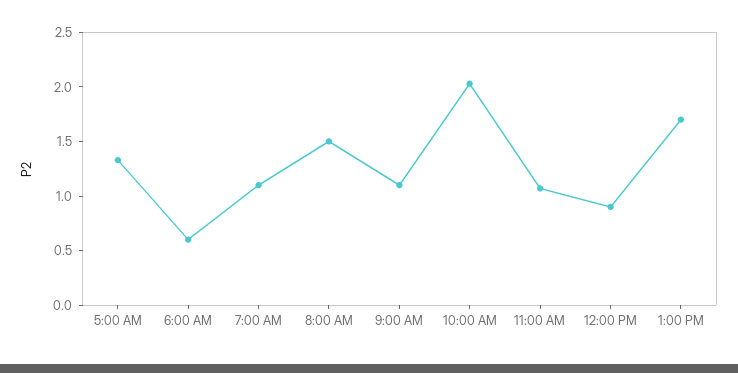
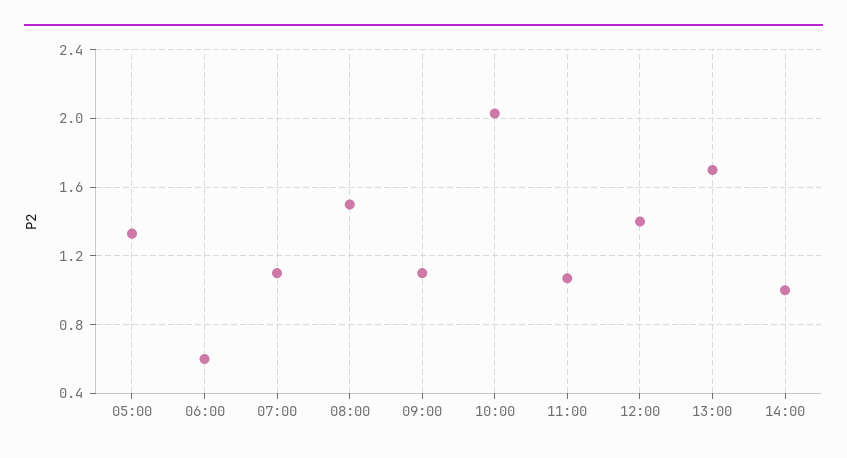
12:00 PM: 0.9 -> 1.4
14:00: none -> 1

